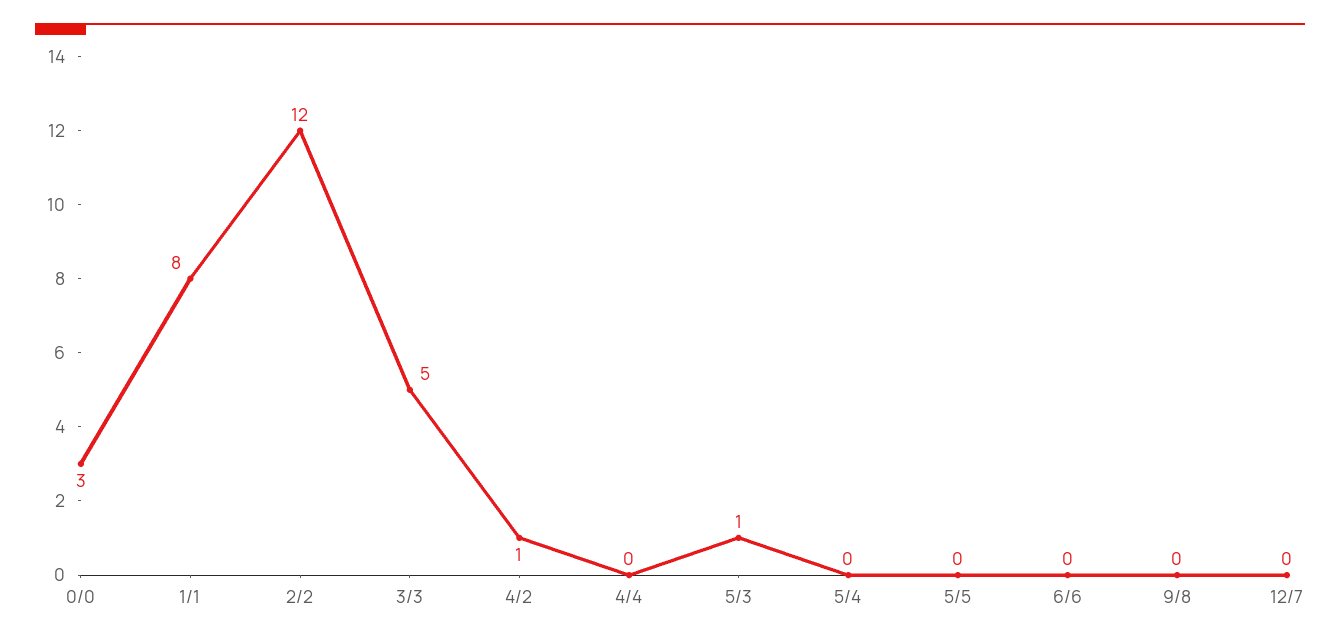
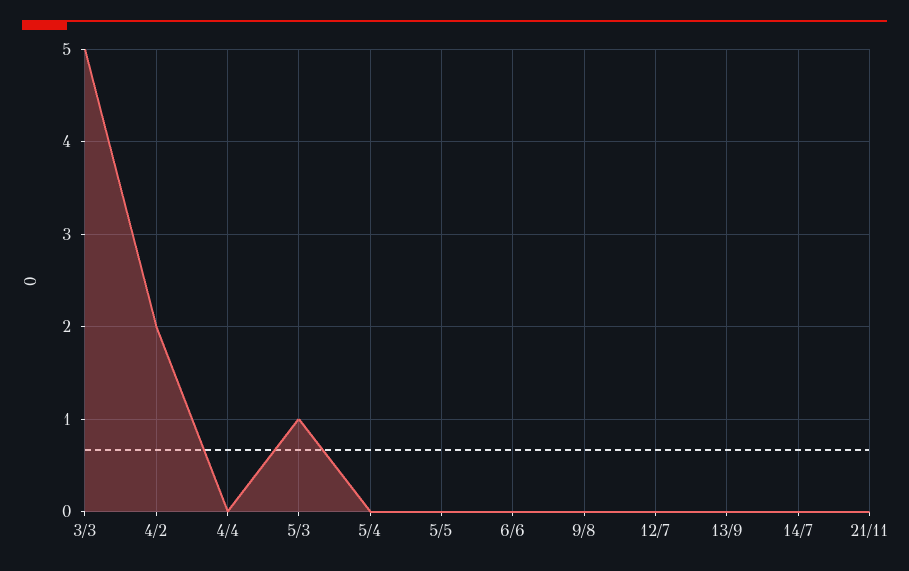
0/0: 3 -> none
1/1: 8 -> none
2/2: 12 -> none
4/2: 1 -> 2
13/9: none -> 0
14/7: none -> 0
21/11: none -> 0

